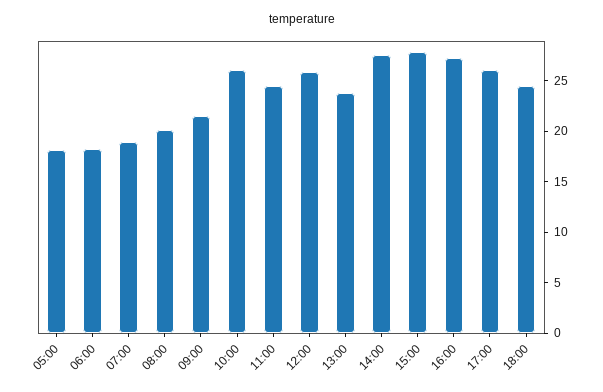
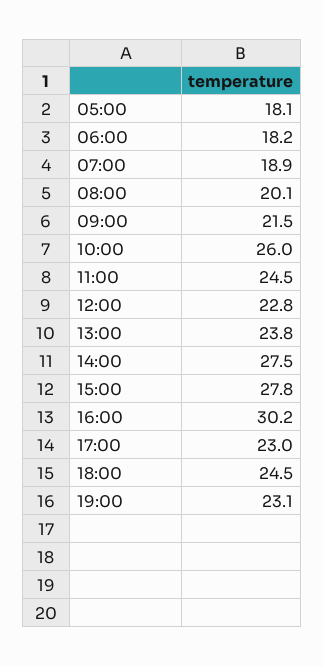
12:00: 26 -> 22.8
16:00: 27 -> 30.2
17:00: 26 -> 23
19:00: none -> 23.1

